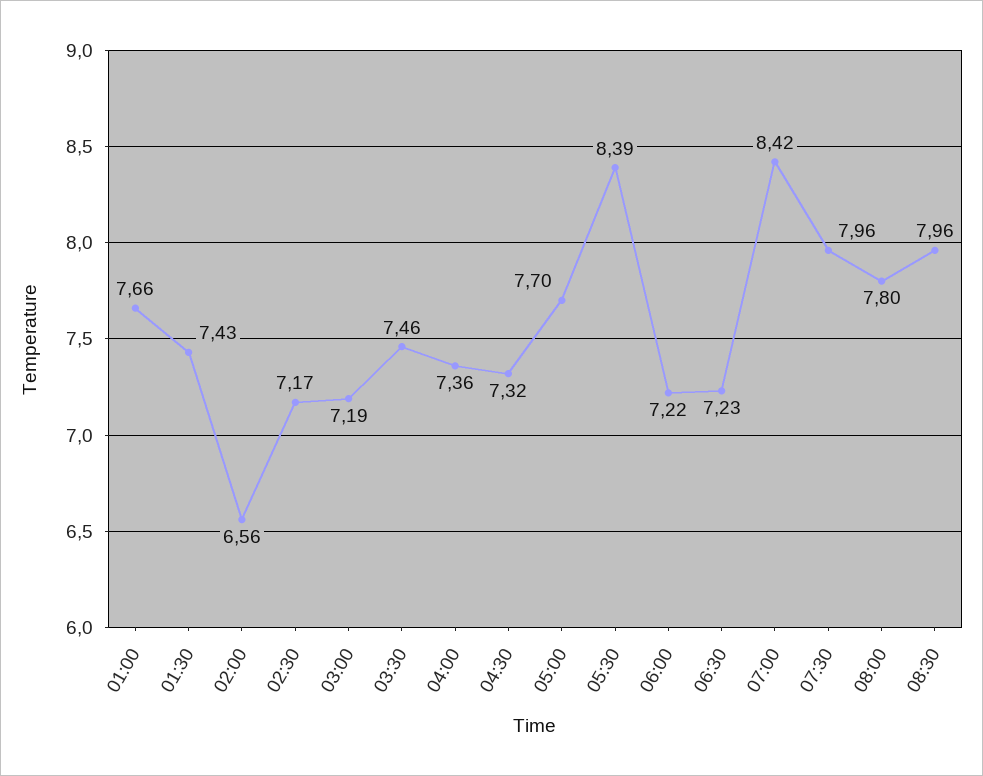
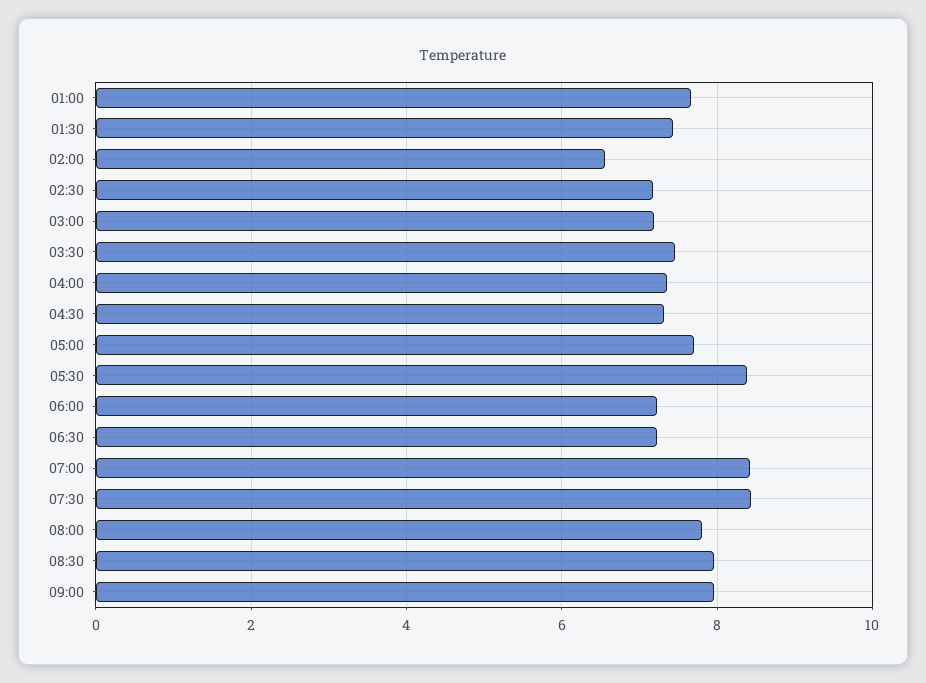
07:30: 7.96 -> 8.4
09:00: none -> 8

